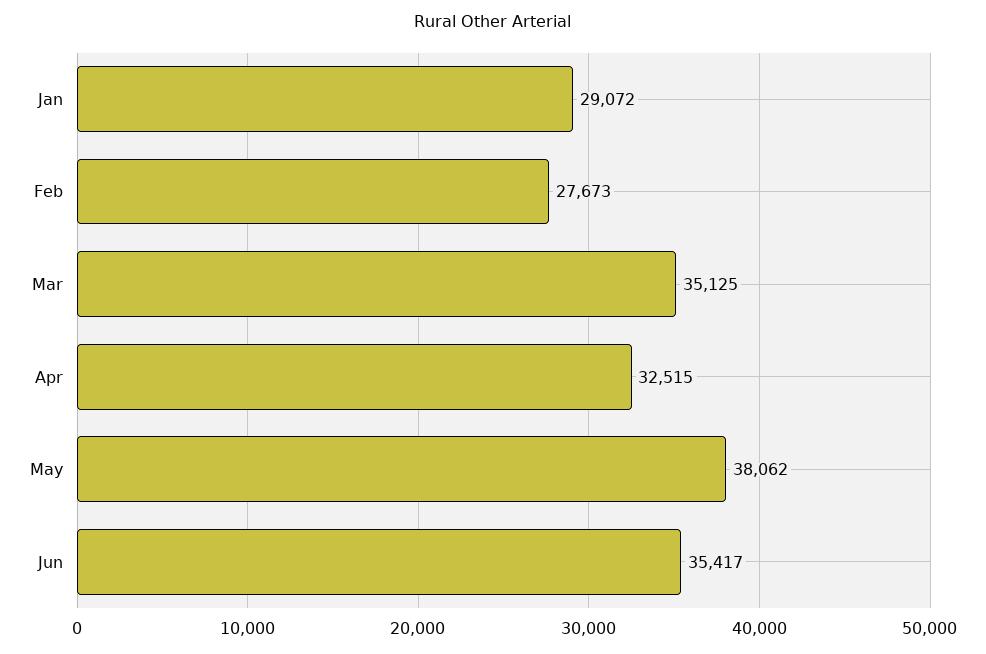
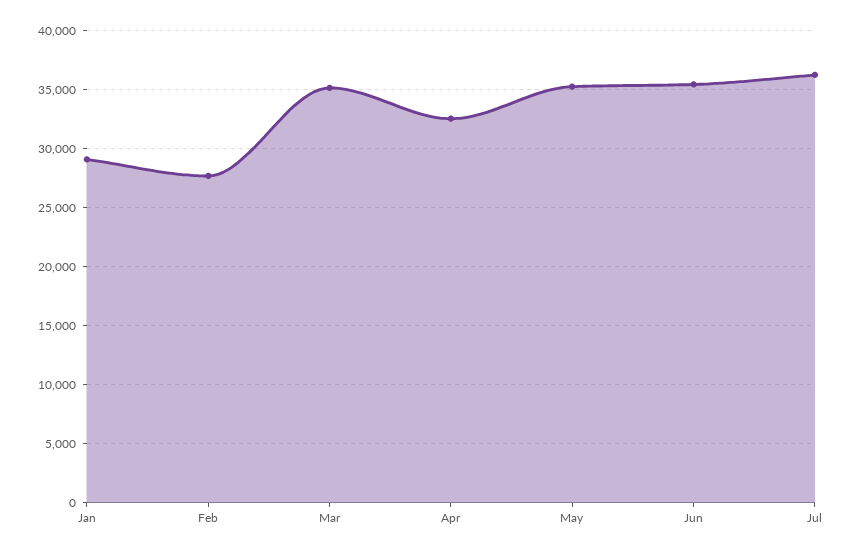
May: 38062 -> 35000
Jul: none -> 36000

